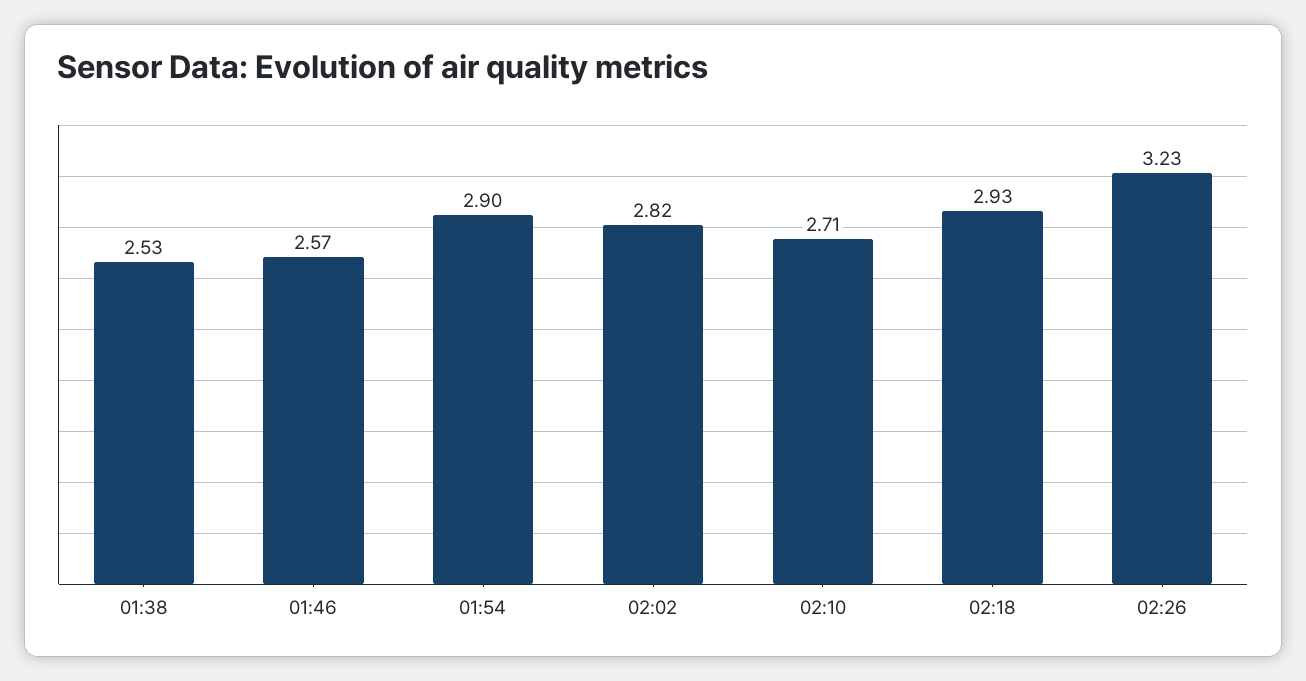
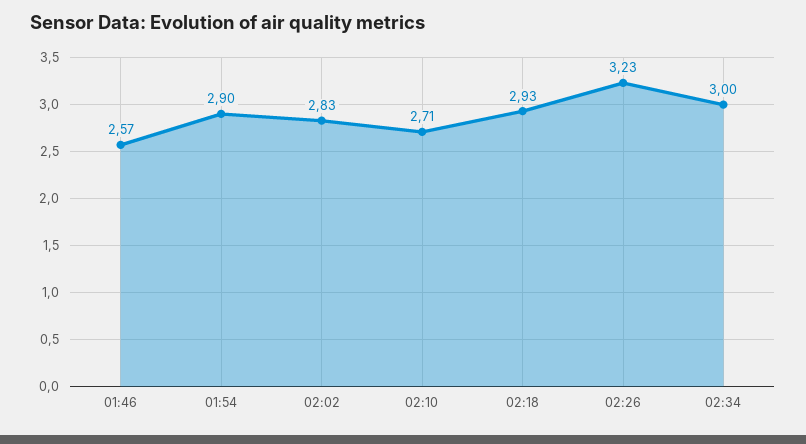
01:38: 2.53 -> none
02:02: 2.82 -> 2.83
02:34: none -> 3

